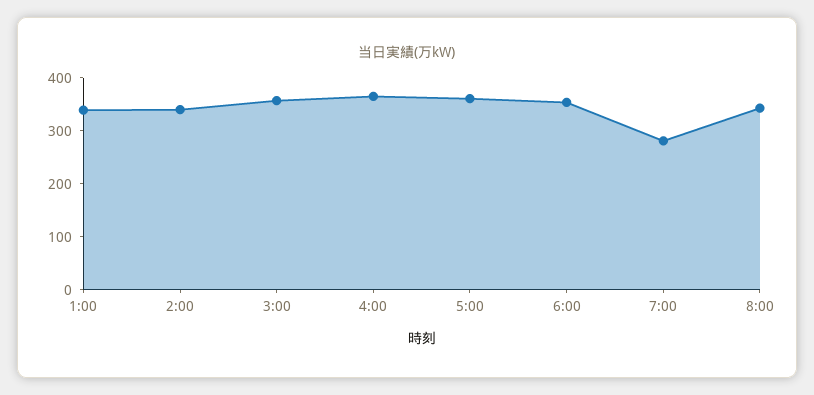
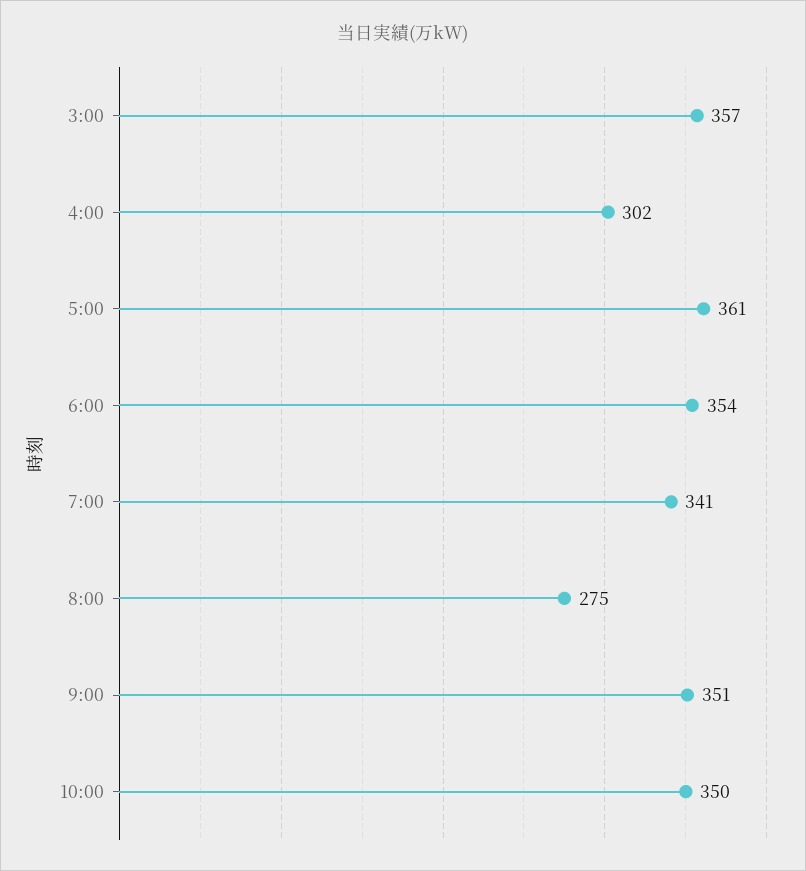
1:00: 340 -> none
2:00: 340 -> none
4:00: 360 -> 302
7:00: 280 -> 341
8:00: 340 -> 275
9:00: none -> 351
10:00: none -> 350

